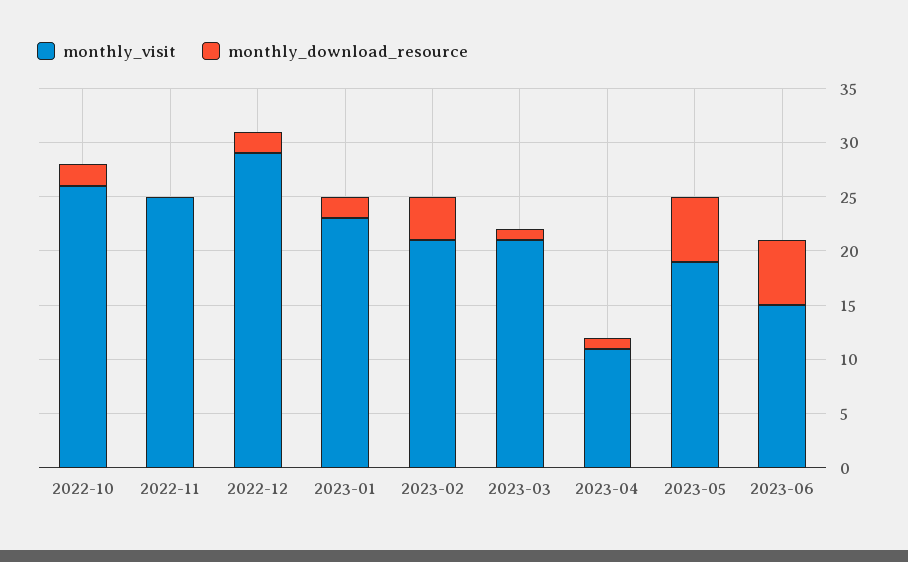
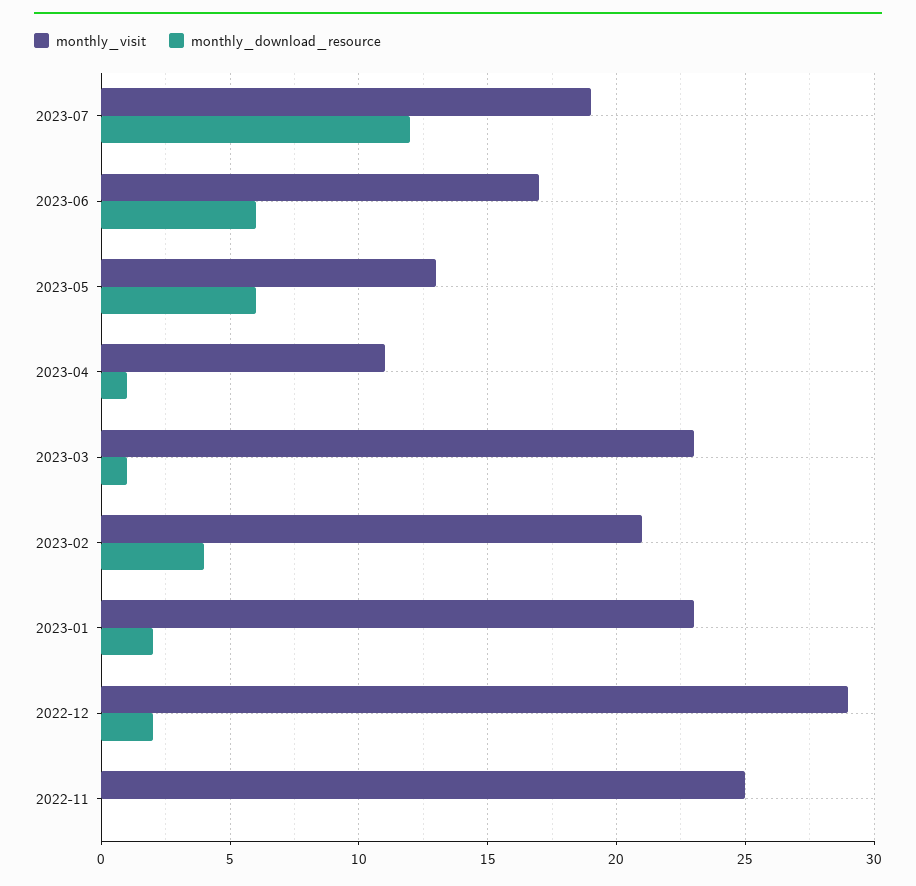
monthly_visit, 2022-10: 26 -> none
monthly_download_resource, 2022-10: 2 -> none
monthly_visit, 2023-03: 21 -> 23
monthly_visit, 2023-05: 19 -> 13
monthly_visit, 2023-06: 15 -> 17
monthly_visit, 2023-07: none -> 19
monthly_download_resource, 2023-07: none -> 12

